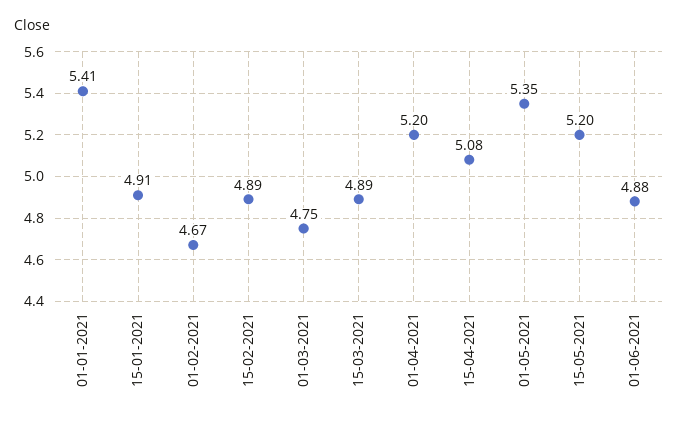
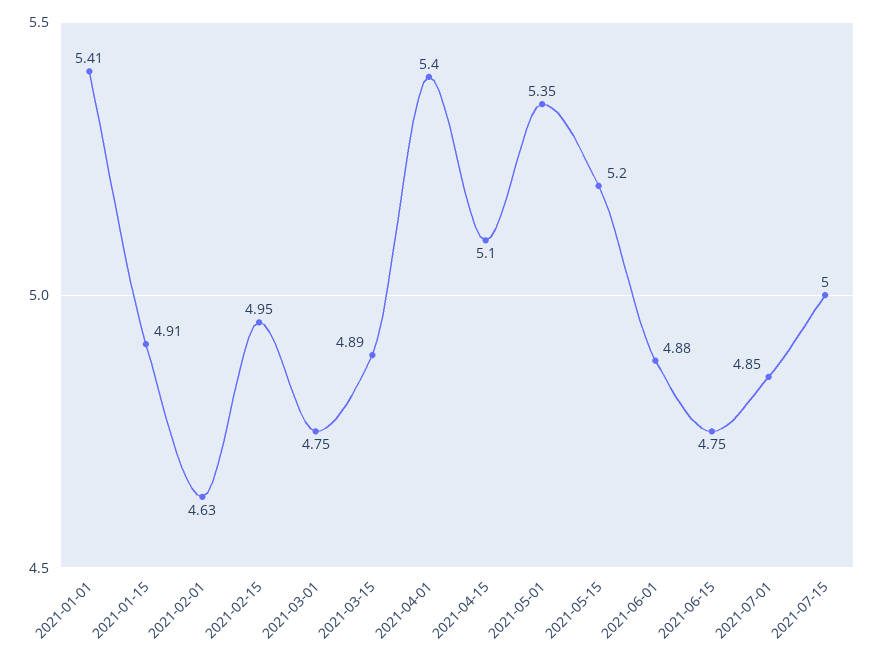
01-02-2021: 4.67 -> 4.63
15-02-2021: 4.89 -> 4.95
01-04-2021: 5.2 -> 5.4
15-04-2021: 5.08 -> 5.1
2021-06-15: none -> 4.75
2021-07-01: none -> 4.85
2021-07-15: none -> 5

